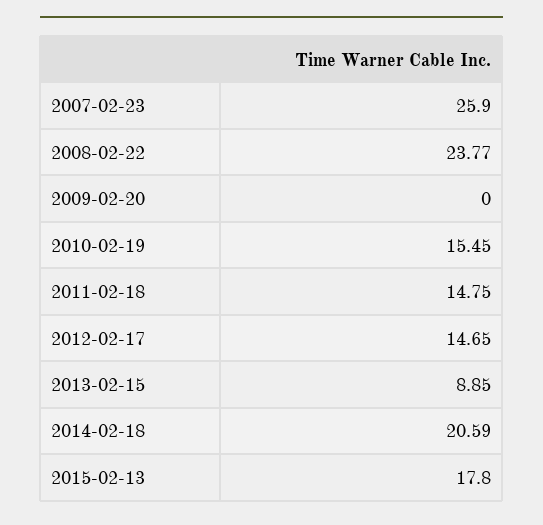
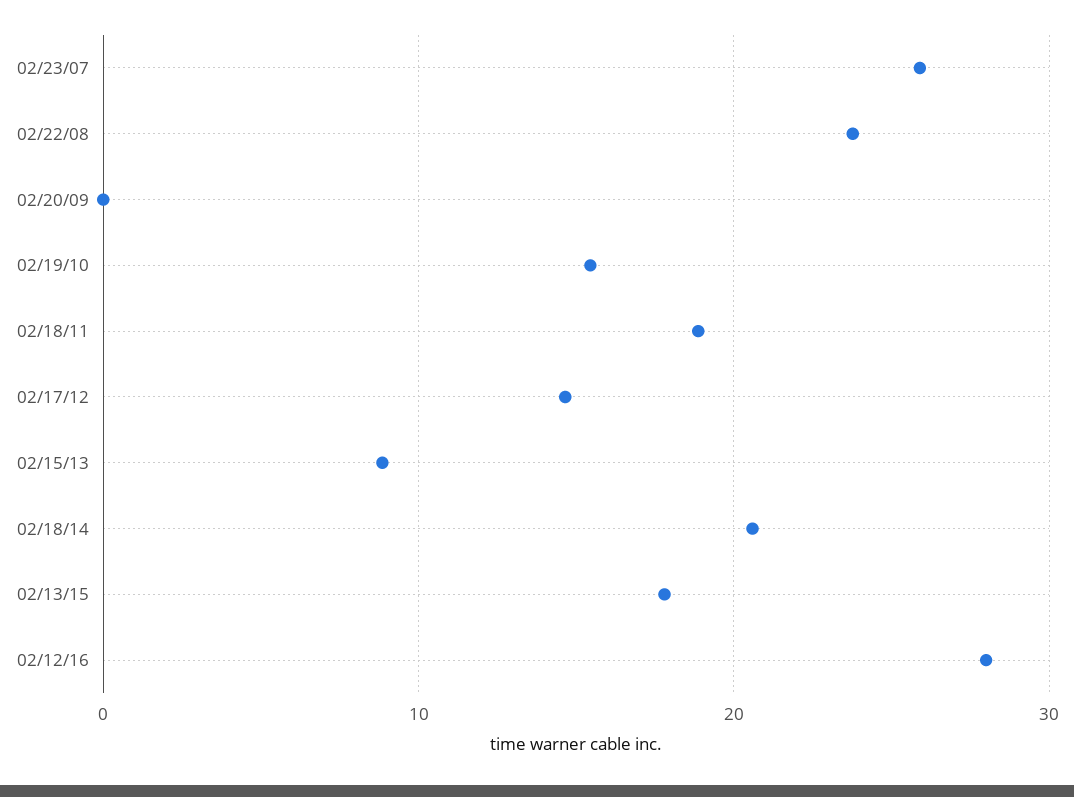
2011-02-18: 14.75 -> 19
02/12/16: none -> 28

